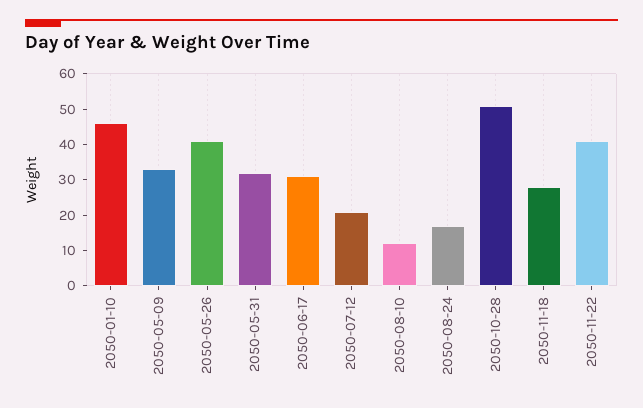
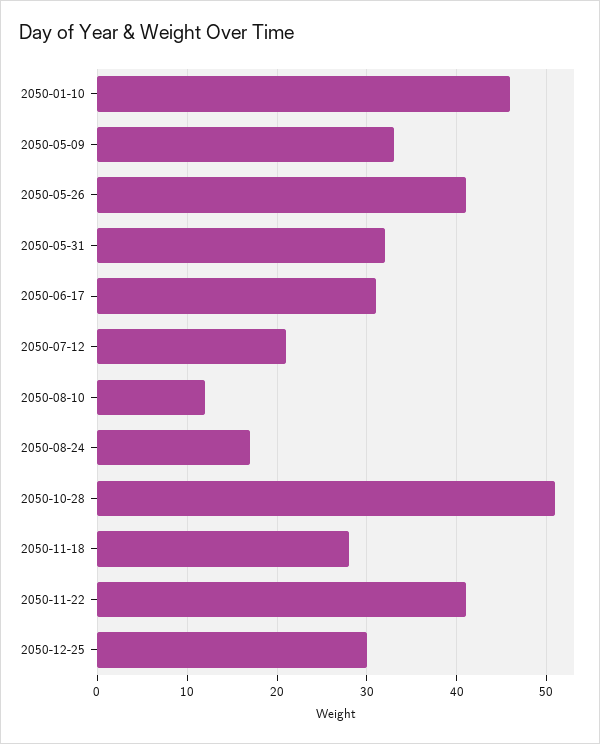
2050-12-25: none -> 30

